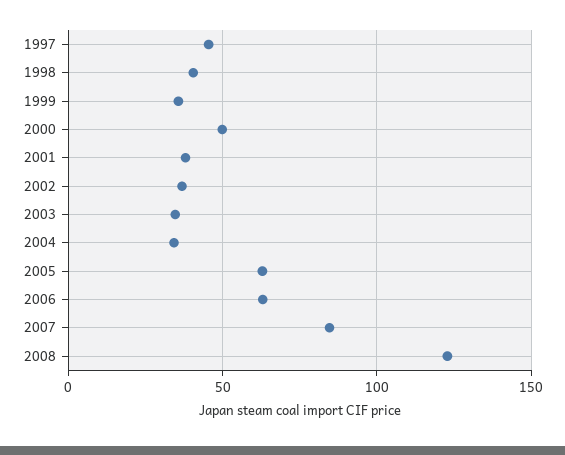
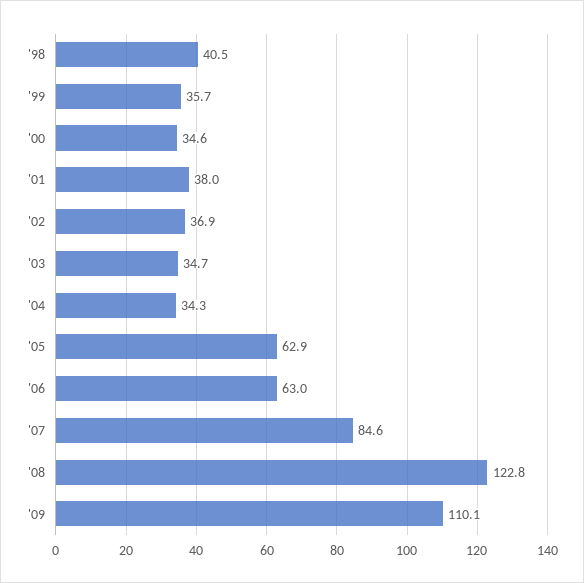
1997: 45 -> none
2000: 50 -> 34.6
'09: none -> 110.1

